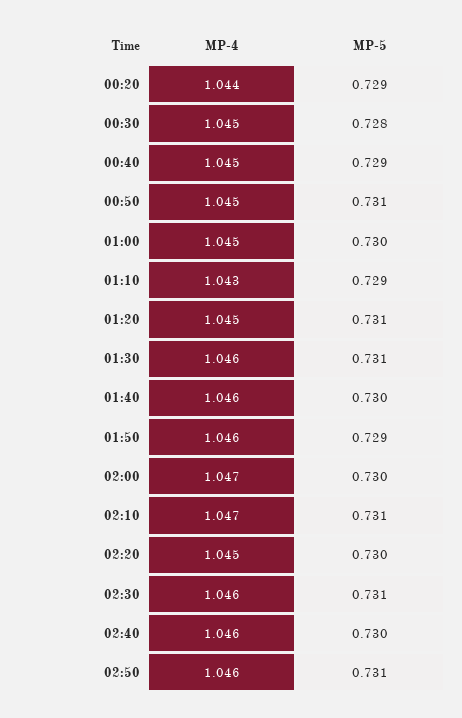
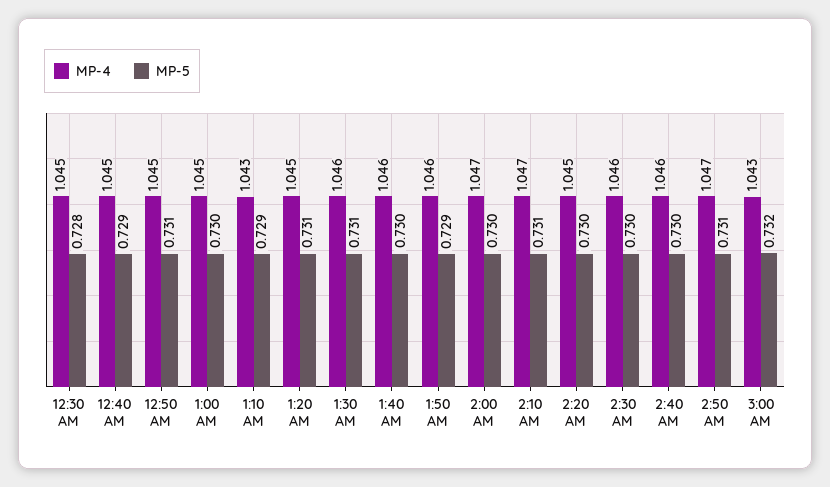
MP-4, 00:20: 1.044 -> none
MP-5, 00:20: 0.729 -> none
MP-5, 02:30: 0.731 -> 0.73
MP-4, 02:50: 1.046 -> 1.047
MP-4, 3:00 AM: none -> 1.043
MP-5, 3:00 AM: none -> 0.732

